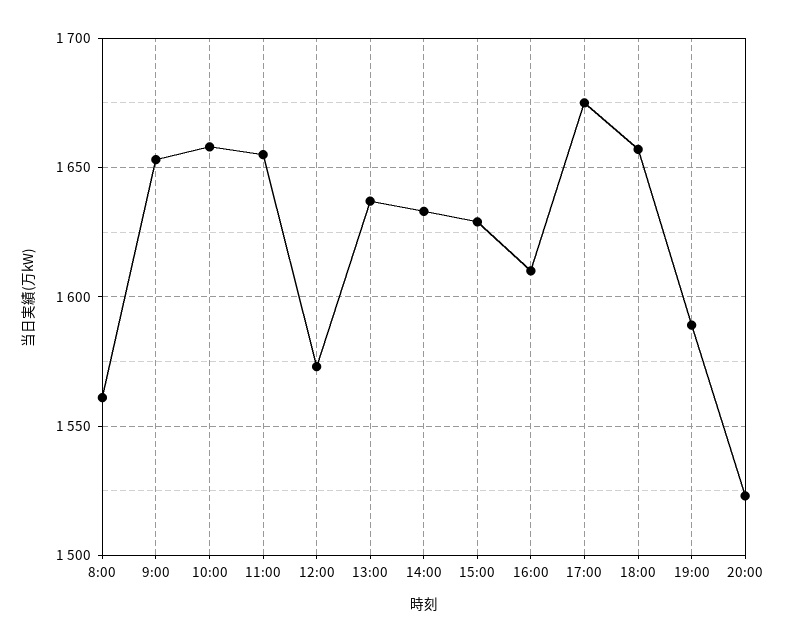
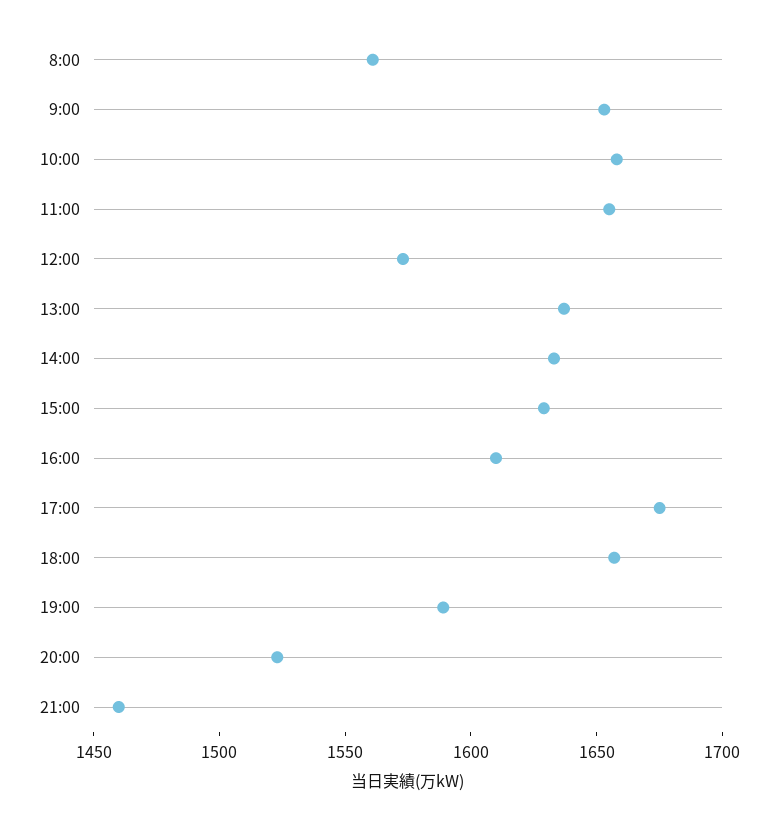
21:00: none -> 1460

